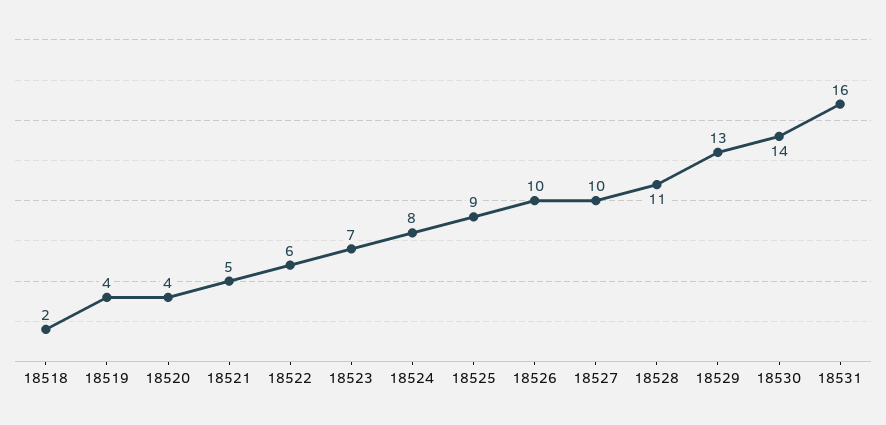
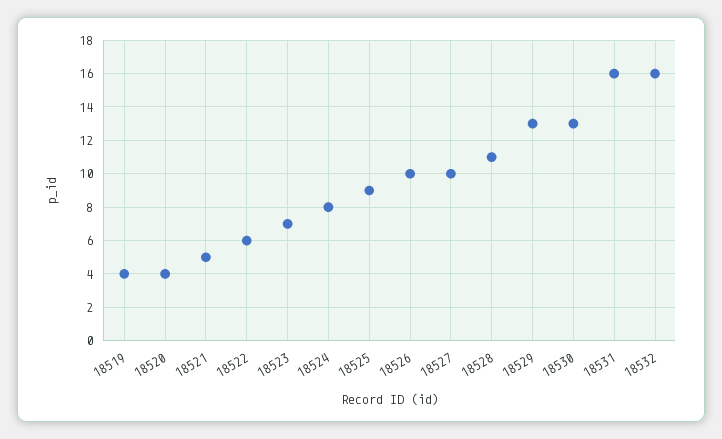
18518: 2 -> none
18530: 14 -> 13
18532: none -> 16

